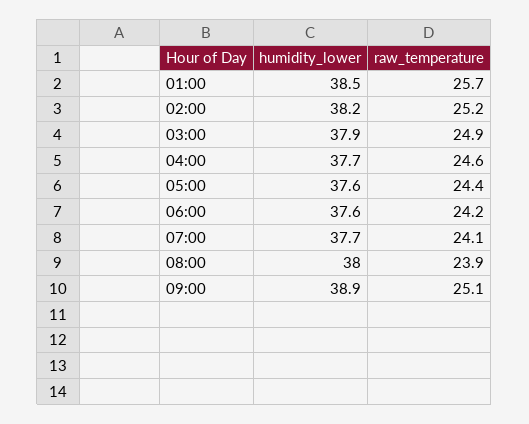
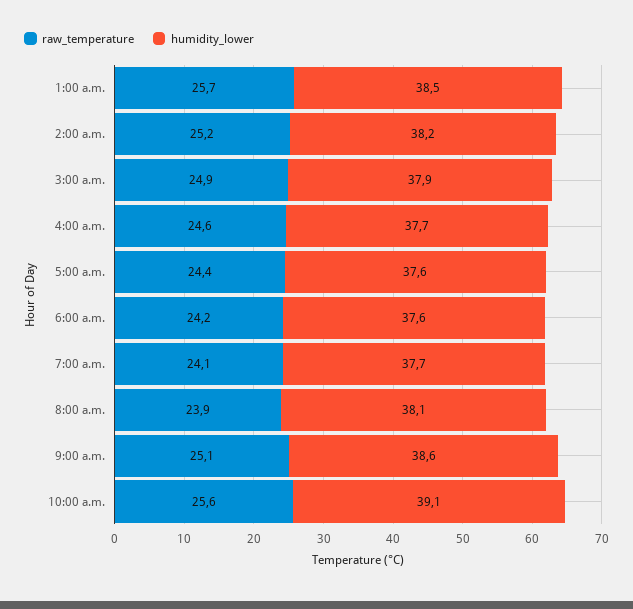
humidity_lower, 08:00: 38 -> 38.1
humidity_lower, 09:00: 38.9 -> 38.6
raw_temperature, 10:00 a.m.: none -> 25.6
humidity_lower, 10:00 a.m.: none -> 39.1

